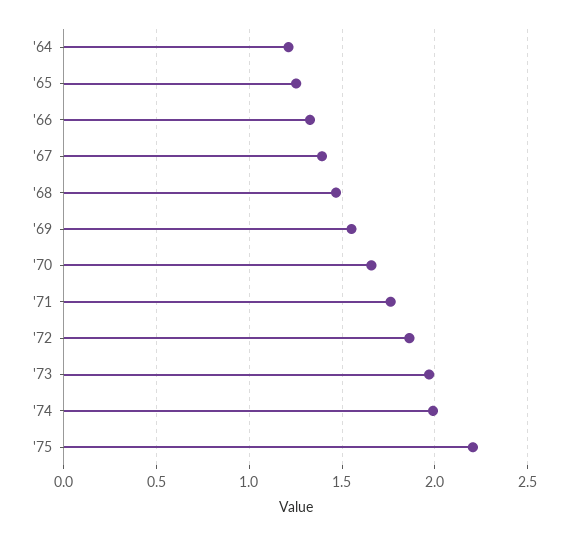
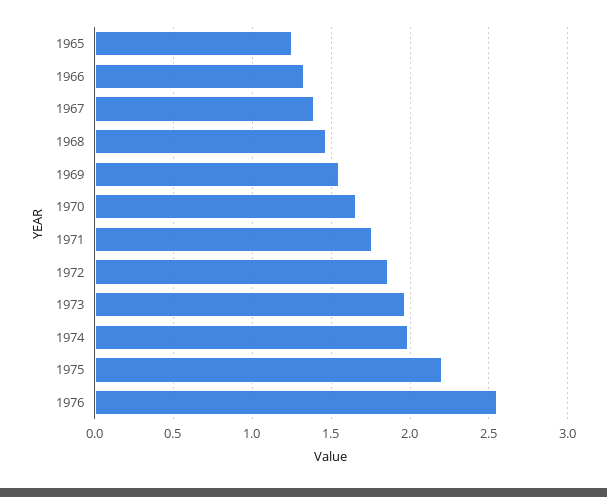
'64: 1.2 -> none
1976: none -> 2.55

